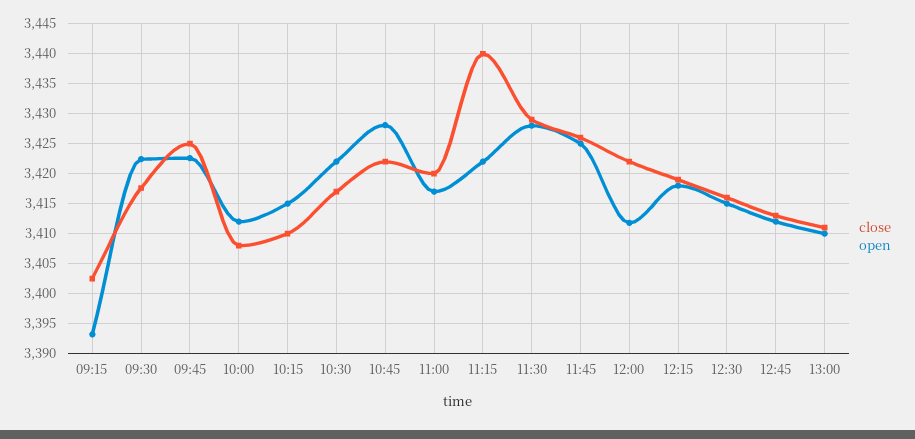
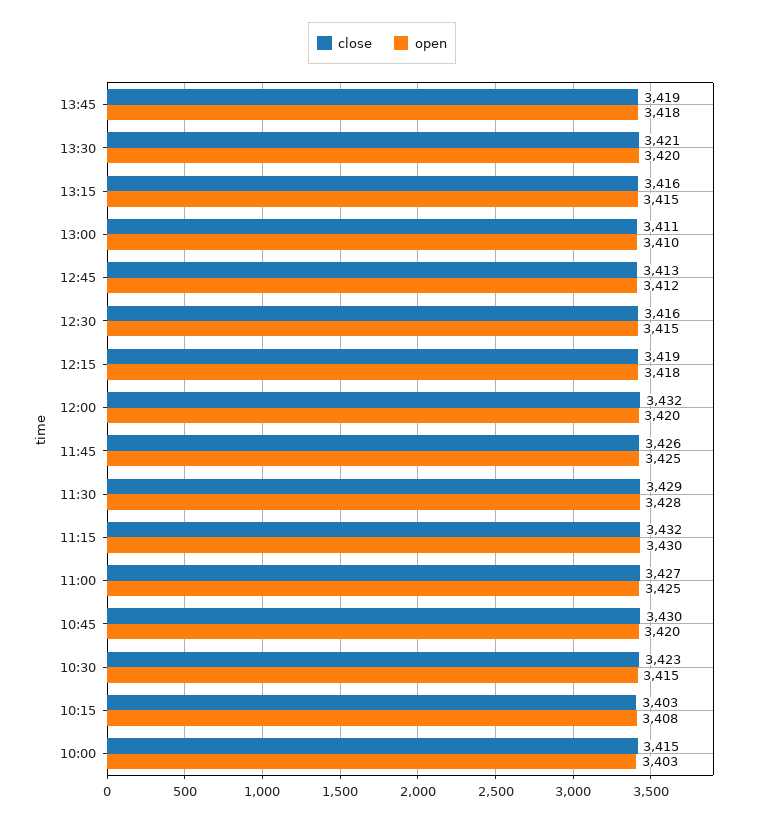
close, 09:15: 3402.5 -> none
open, 09:15: 3392.5 -> none
close, 09:30: 3417.5 -> none
open, 09:30: 3422.5 -> none
close, 09:45: 3425 -> none
open, 09:45: 3422.5 -> none
close, 10:00: 3407.5 -> 3415
open, 10:00: 3412.5 -> 3403
close, 10:15: 3410 -> 3403
open, 10:15: 3415 -> 3408
close, 10:30: 3417.5 -> 3423
open, 10:30: 3422.5 -> 3415
close, 10:45: 3422.5 -> 3430
open, 10:45: 3427.5 -> 3420
close, 11:00: 3420 -> 3427
open, 11:00: 3417.5 -> 3425
close, 11:15: 3440 -> 3432
open, 11:15: 3422.5 -> 3430
close, 12:00: 3422.5 -> 3432
open, 12:00: 3412.5 -> 3420
close, 13:45: none -> 3419
open, 13:45: none -> 3418
close, 13:30: none -> 3421
open, 13:30: none -> 3420
close, 13:15: none -> 3416
open, 13:15: none -> 3415

